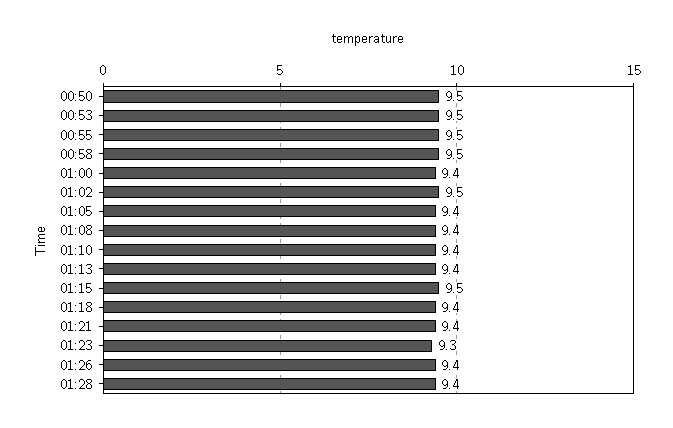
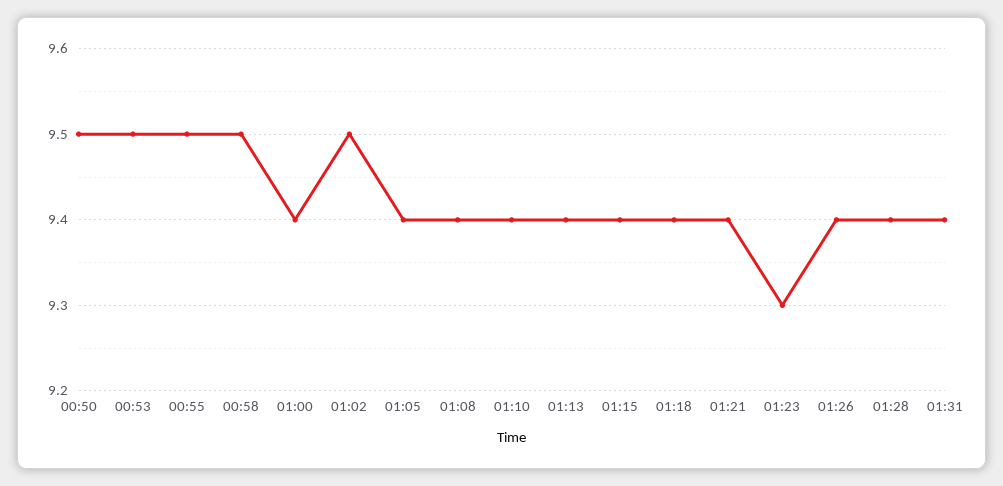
01:15: 9.5 -> 9.4
01:31: none -> 9.4

